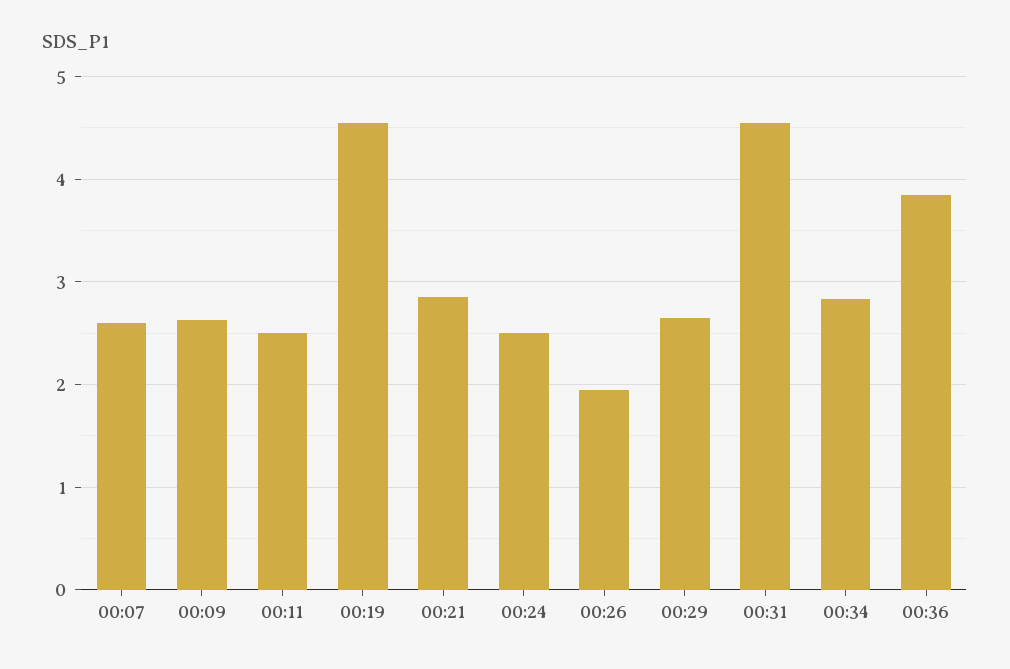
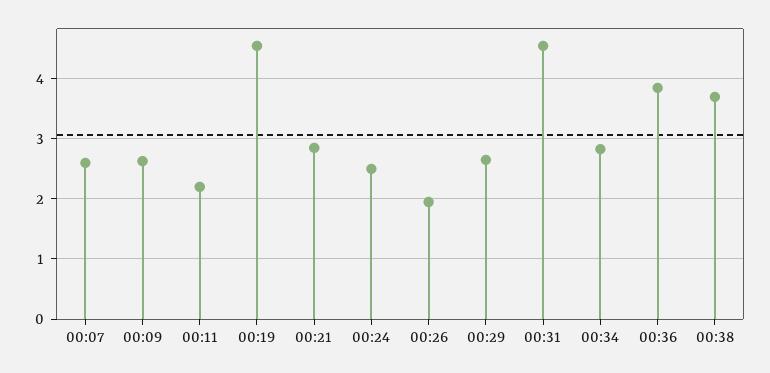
00:11: 2.5 -> 2.2
00:38: none -> 3.7

